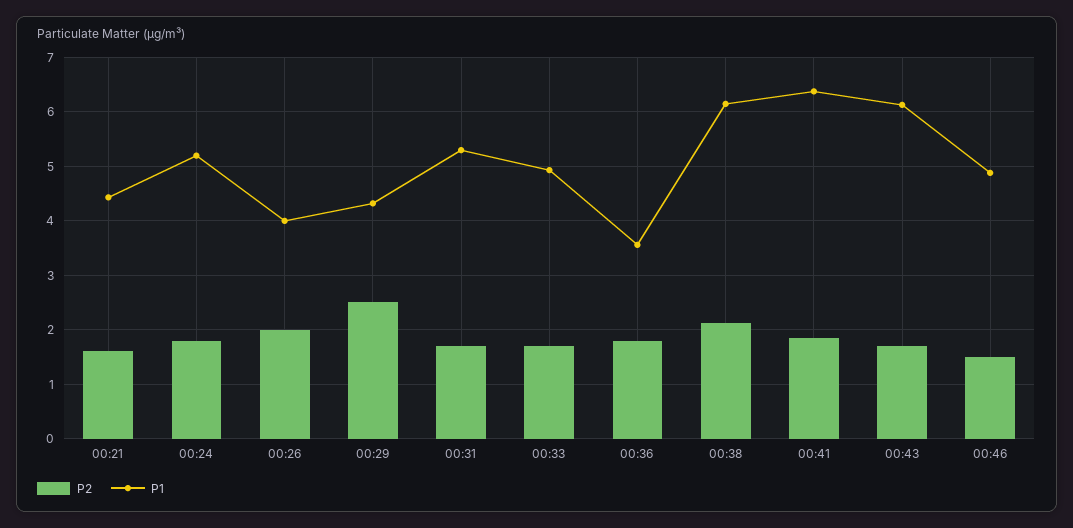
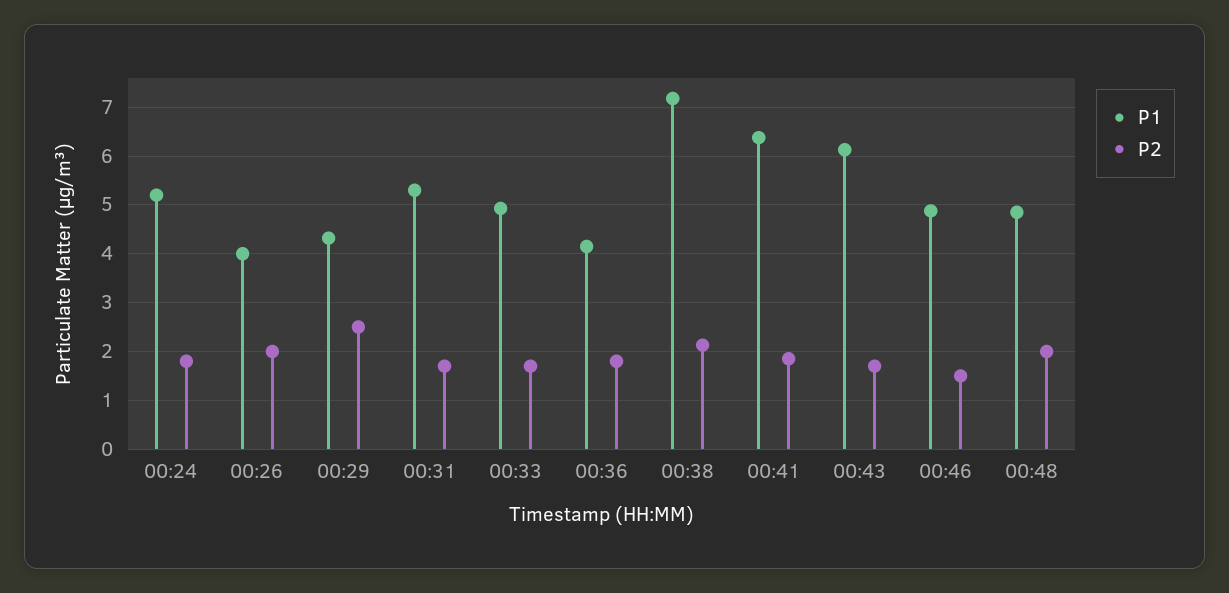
P2, 00:21: 1.6 -> none
P1, 00:21: 4.4 -> none
P1, 00:36: 3.6 -> 4.2
P1, 00:38: 6.2 -> 7.2
P1, 00:48: none -> 4.8
P2, 00:48: none -> 2

